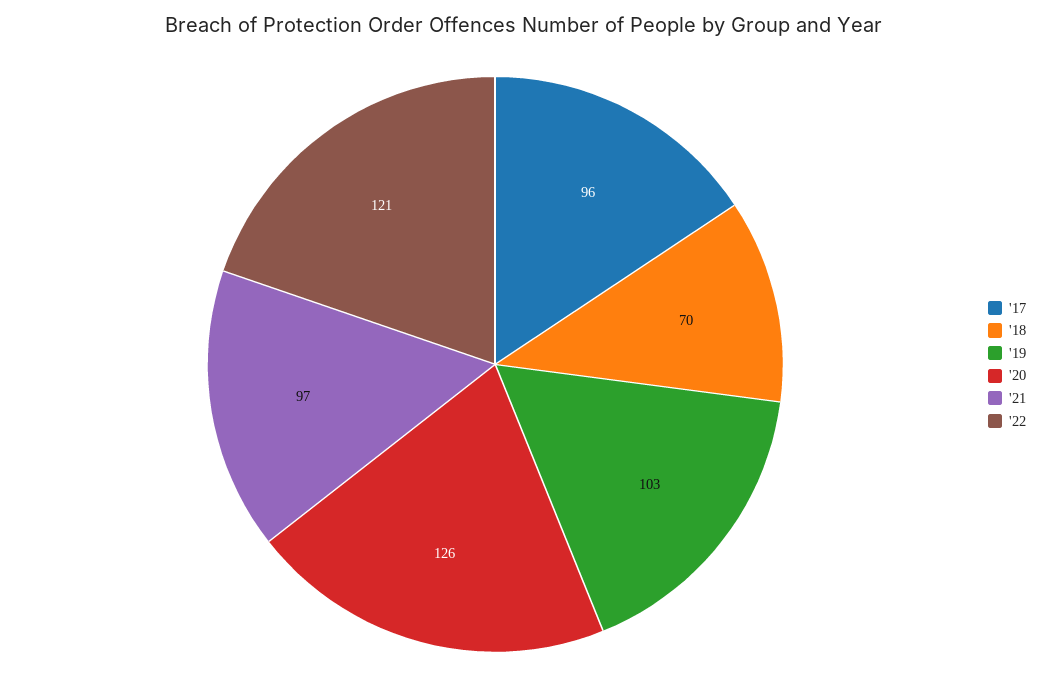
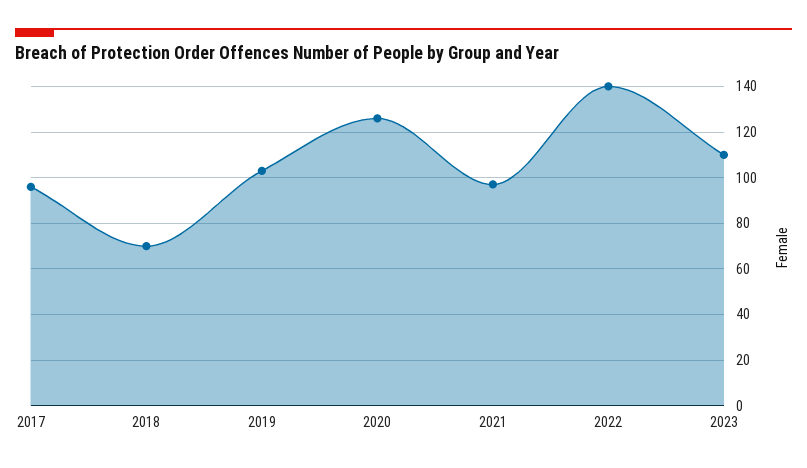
'22: 121 -> 140
2023: none -> 110

